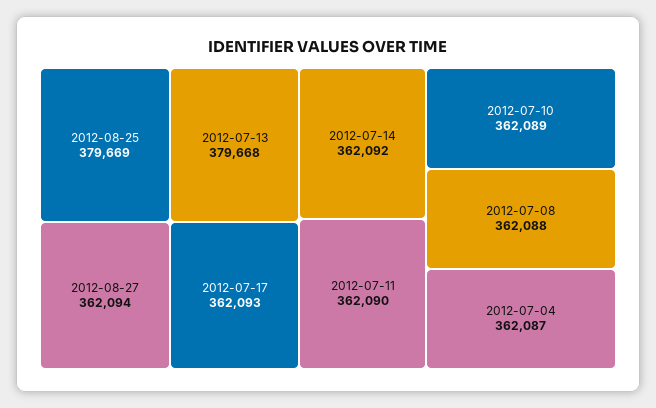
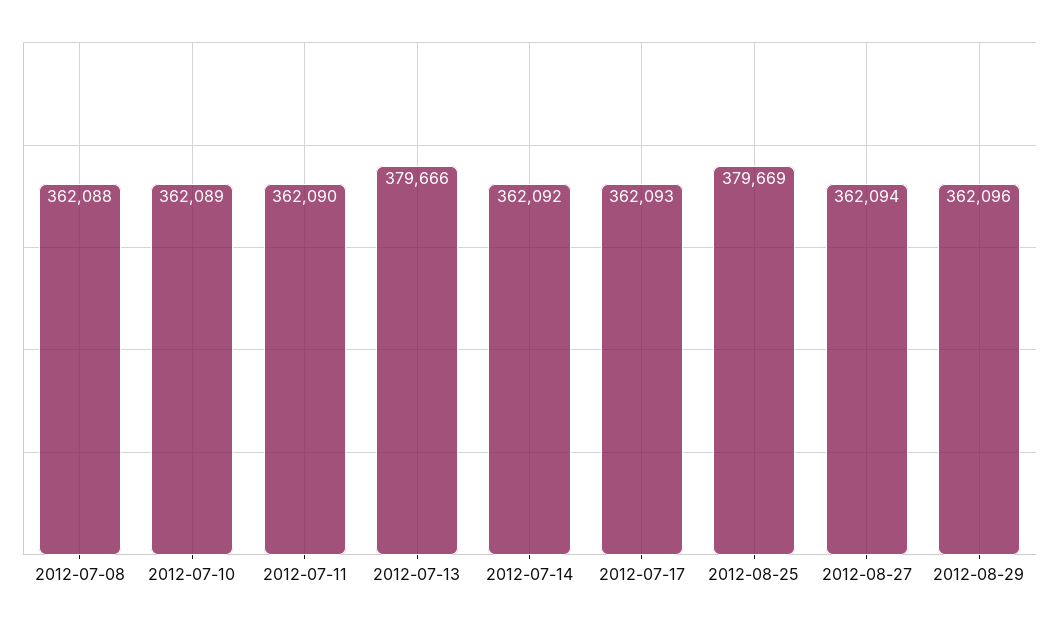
2012-07-13: 379668 -> 379666
2012-07-04: 362087 -> none
2012-08-29: none -> 362096

